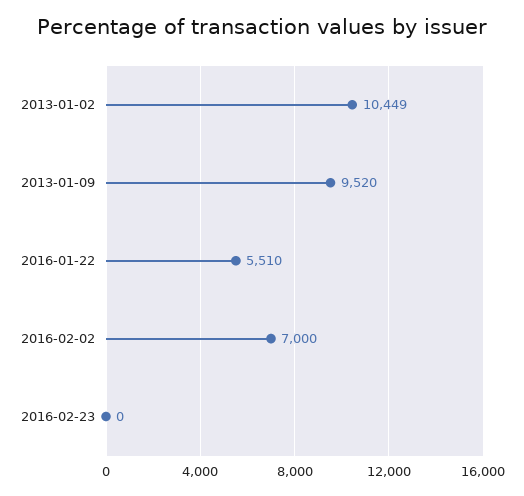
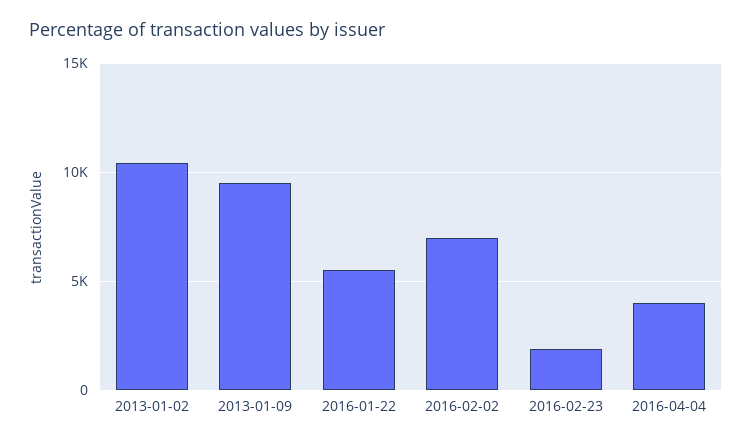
2016-02-23: 0 -> 2000
2016-04-04: none -> 4000

